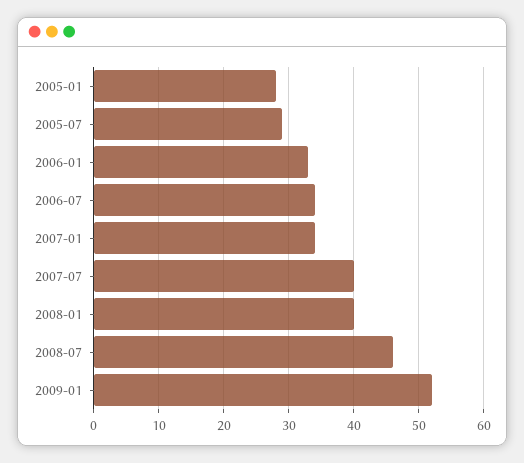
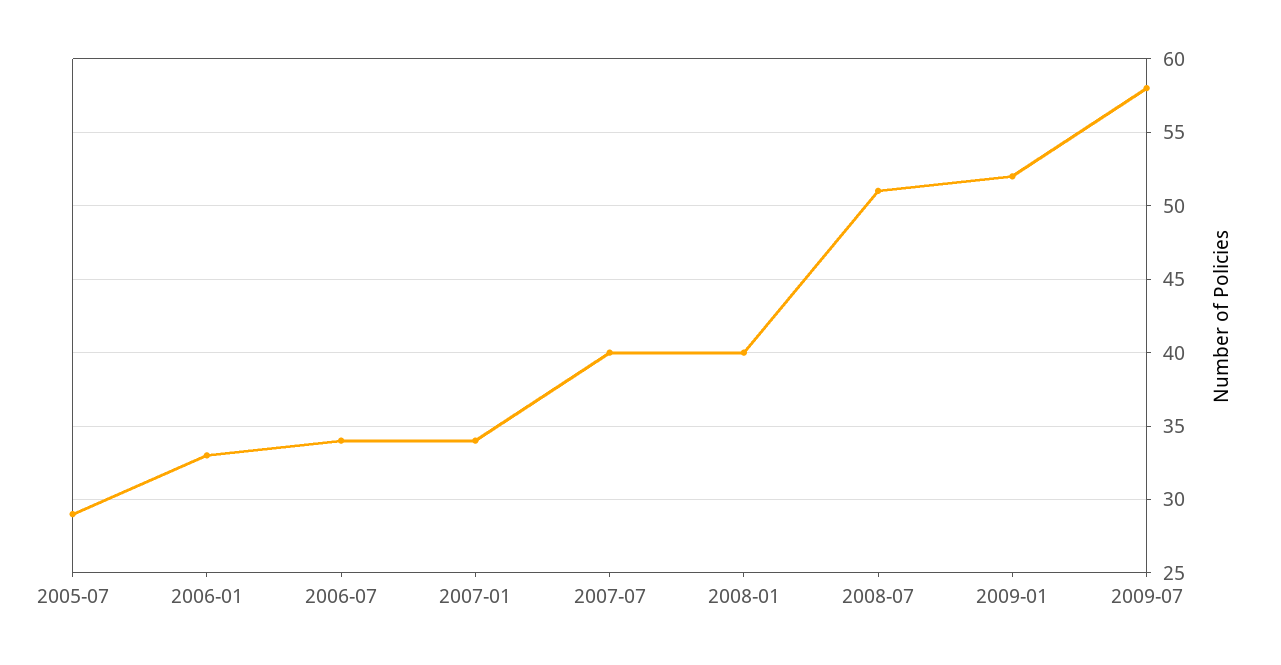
2005-01: 28 -> none
2008-07: 46 -> 51
2009-07: none -> 58

